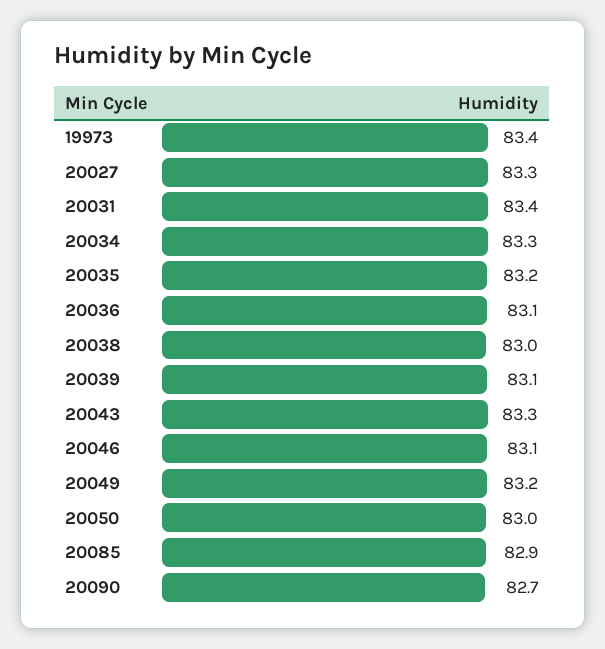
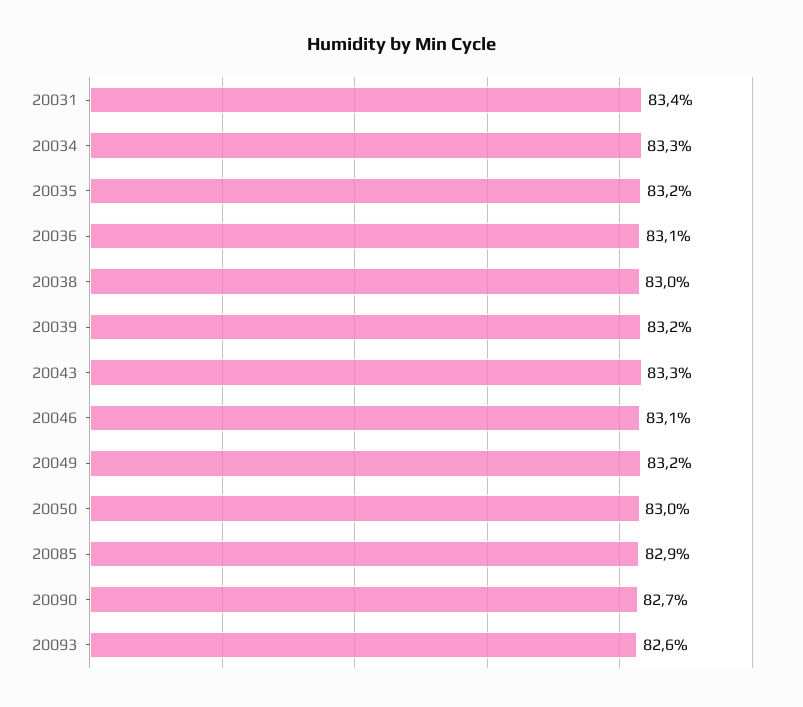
19973: 83.4 -> none
20027: 83.3 -> none
20039: 83.1 -> 83.2
20093: none -> 82.6

